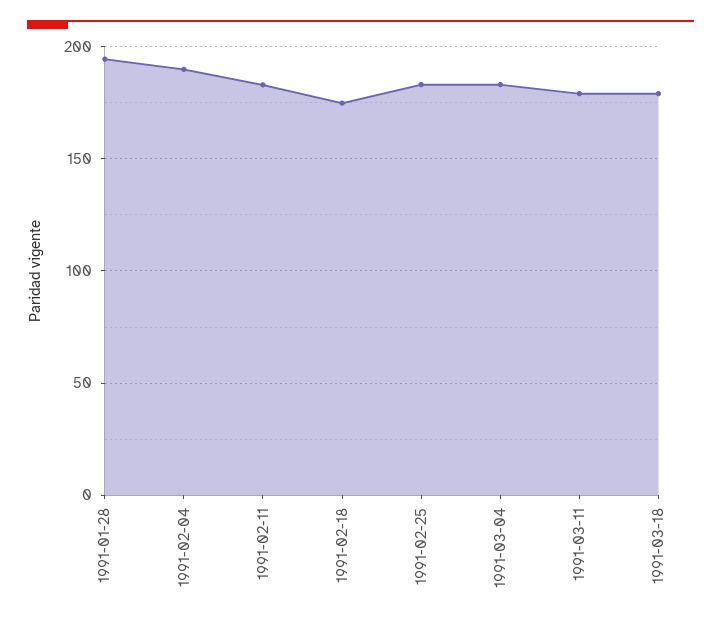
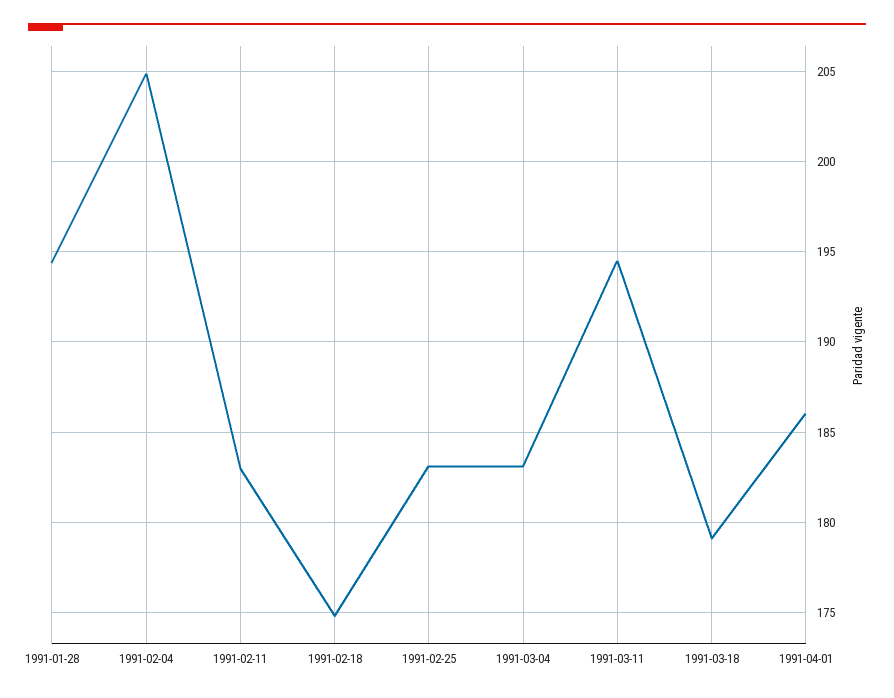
1991-02-04: 190 -> 205
1991-03-11: 180 -> 194.5
1991-04-01: none -> 186

